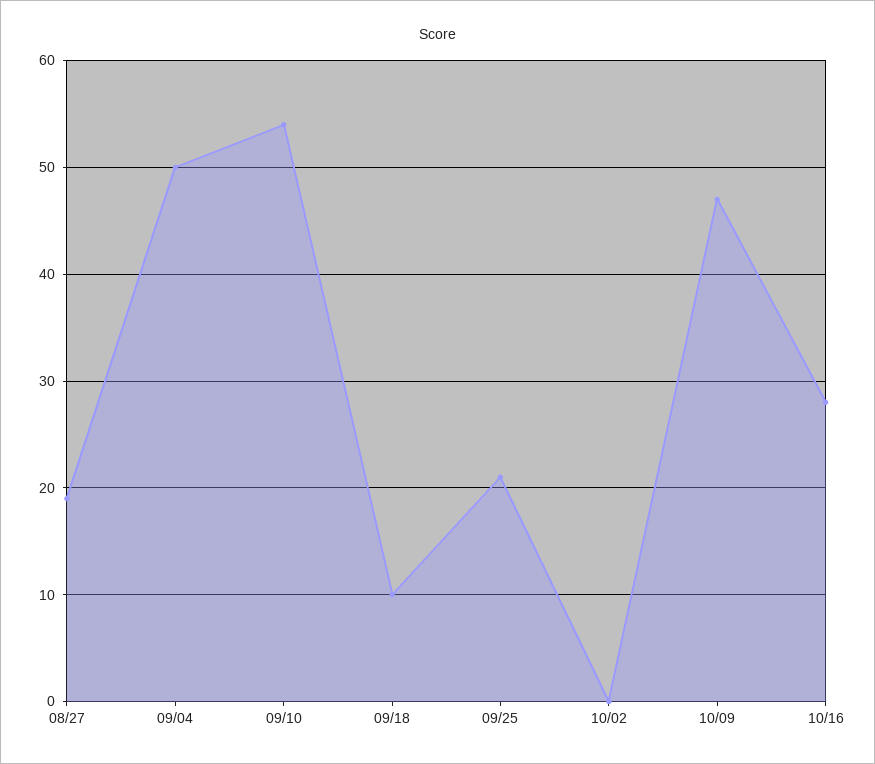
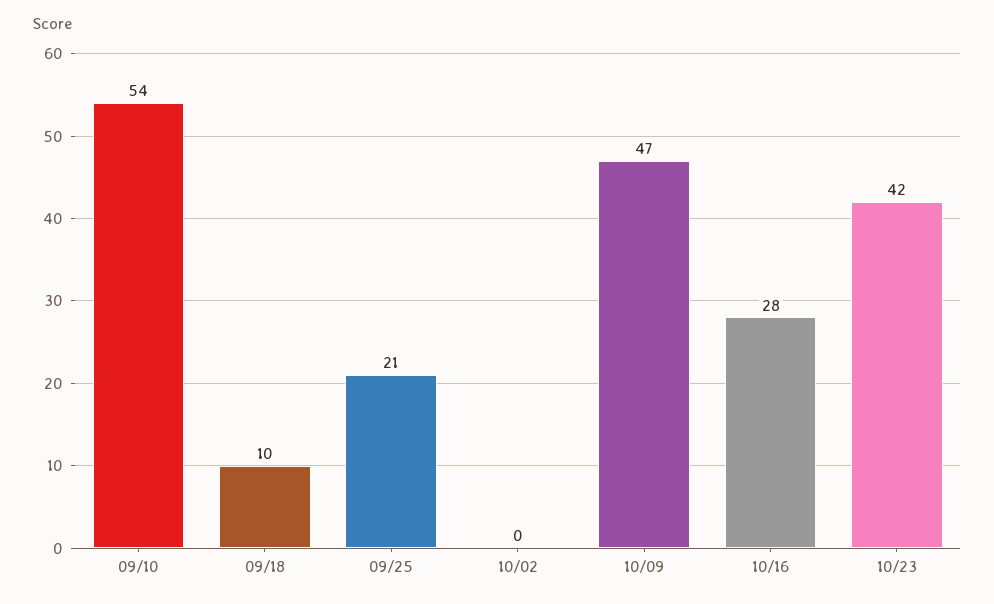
08/27: 19 -> none
09/04: 50 -> none
10/23: none -> 42

